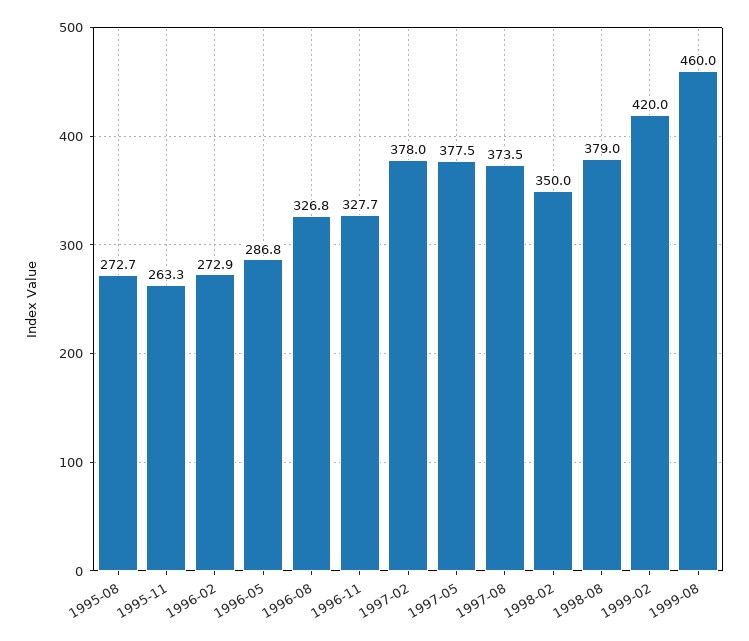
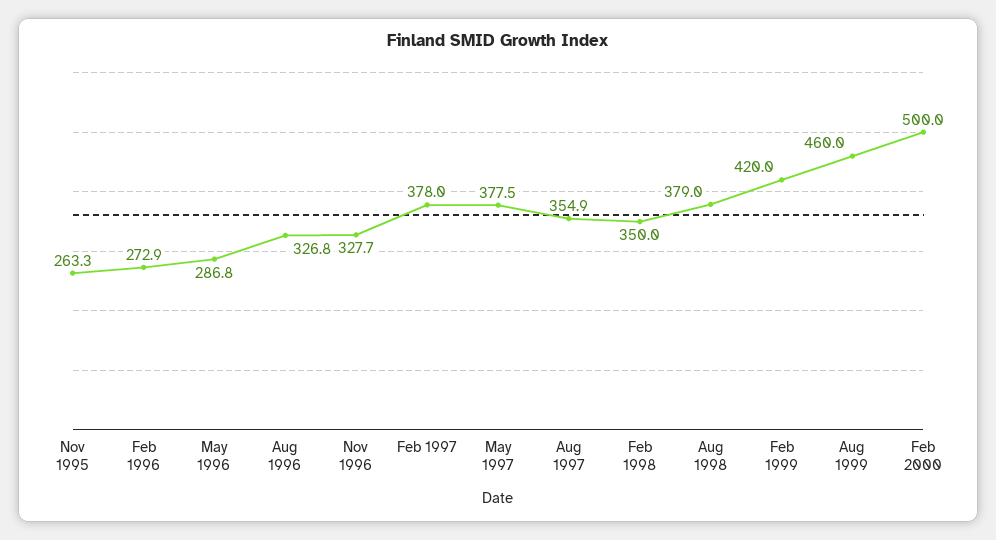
1995-08: 272.7 -> none
1997-08: 373.5 -> 354.9
Feb 2000: none -> 500

